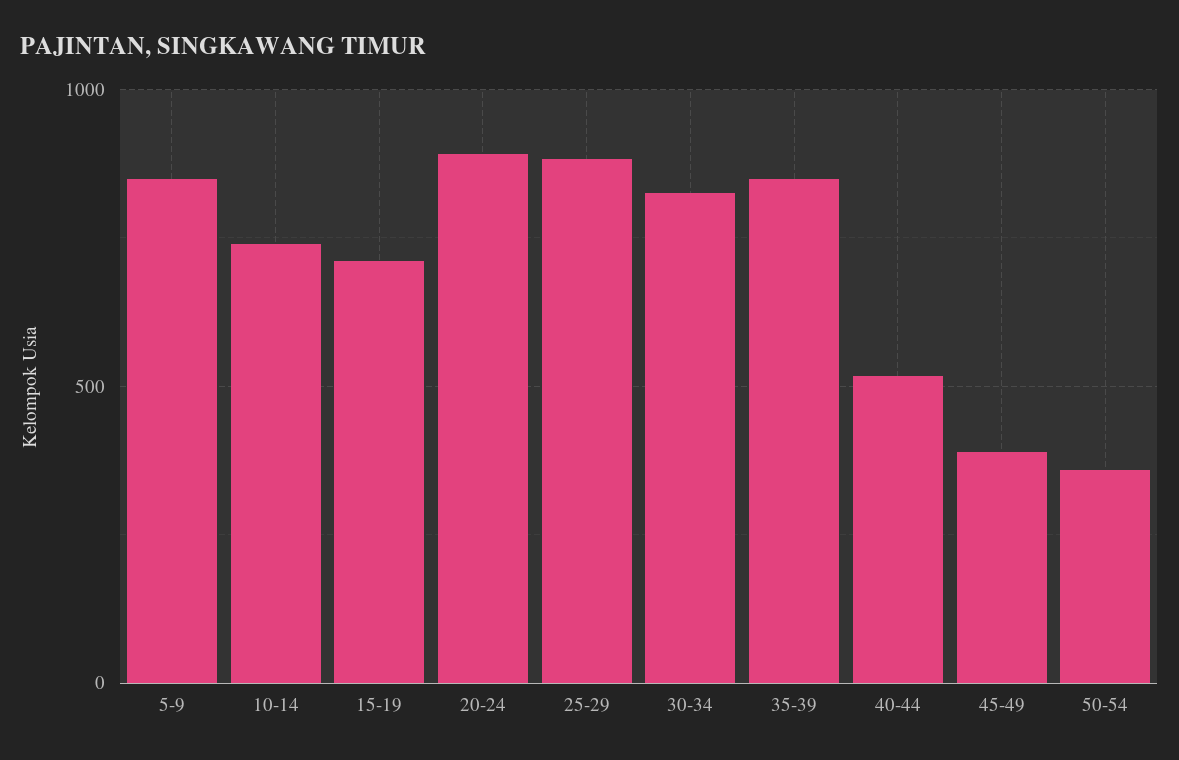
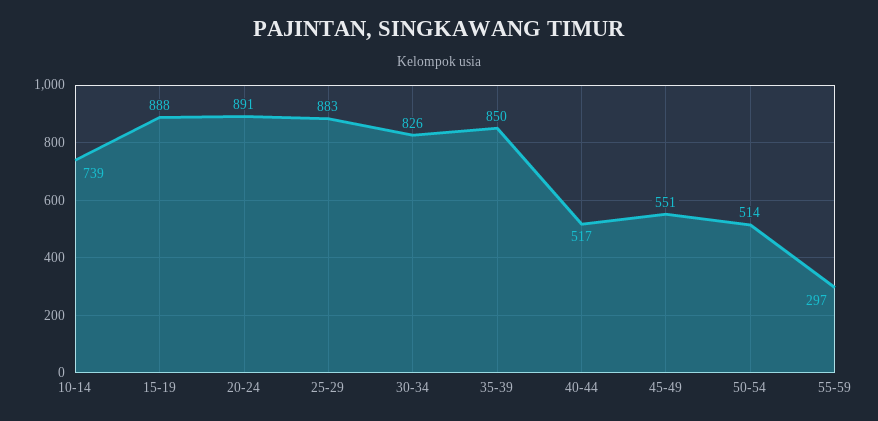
5-9: 850 -> none
15-19: 700 -> 888
45-49: 400 -> 551
50-54: 350 -> 514
55-59: none -> 297

